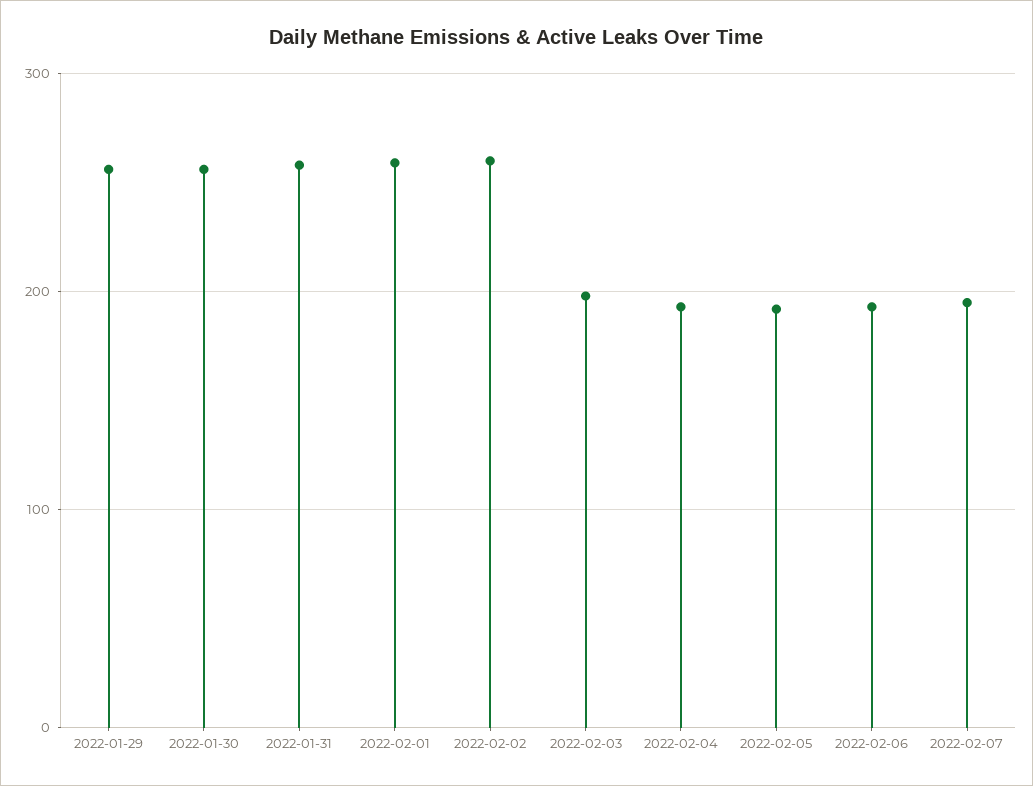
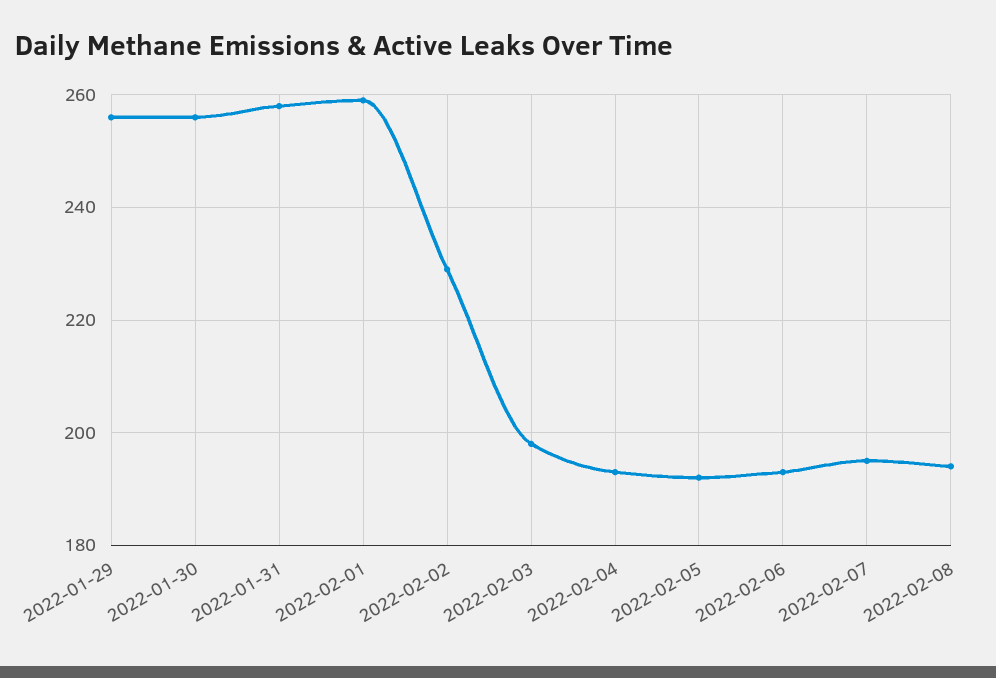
2022-02-02: 260 -> 230
2022-02-08: none -> 195

